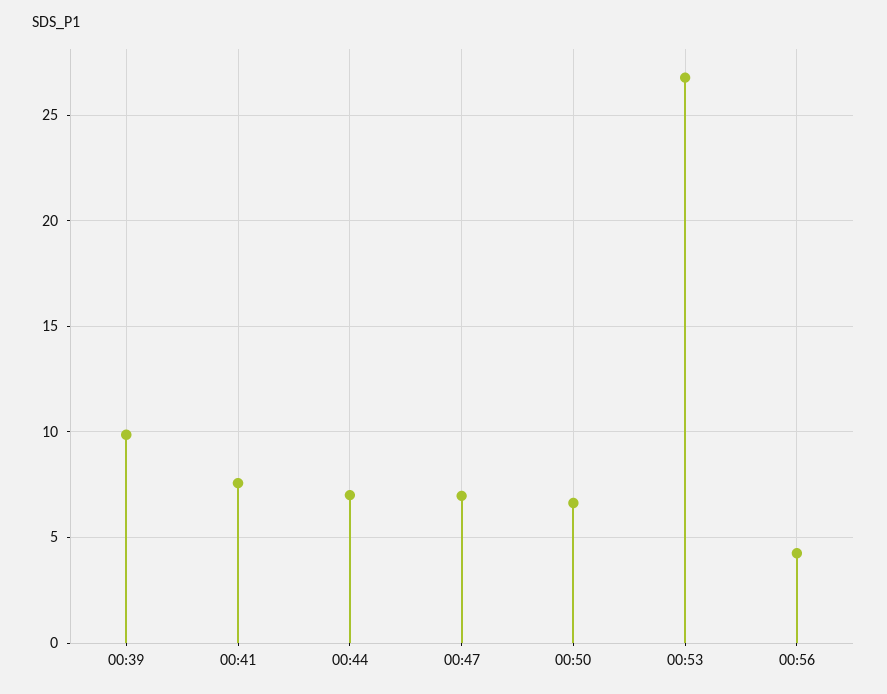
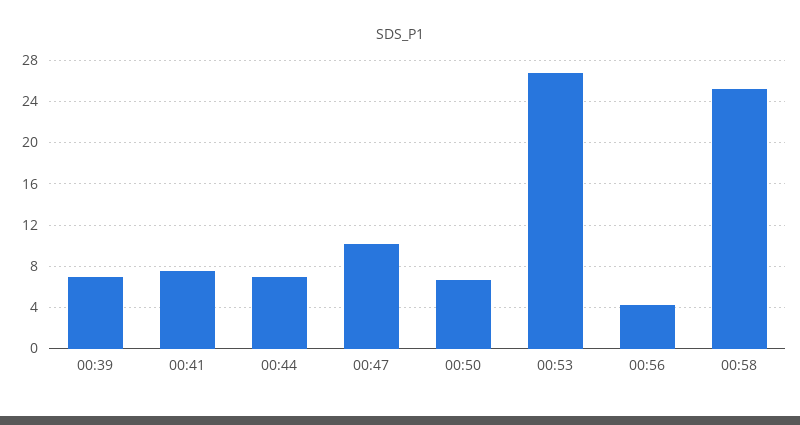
00:39: 10 -> 7
00:47: 7 -> 10
00:58: none -> 25

